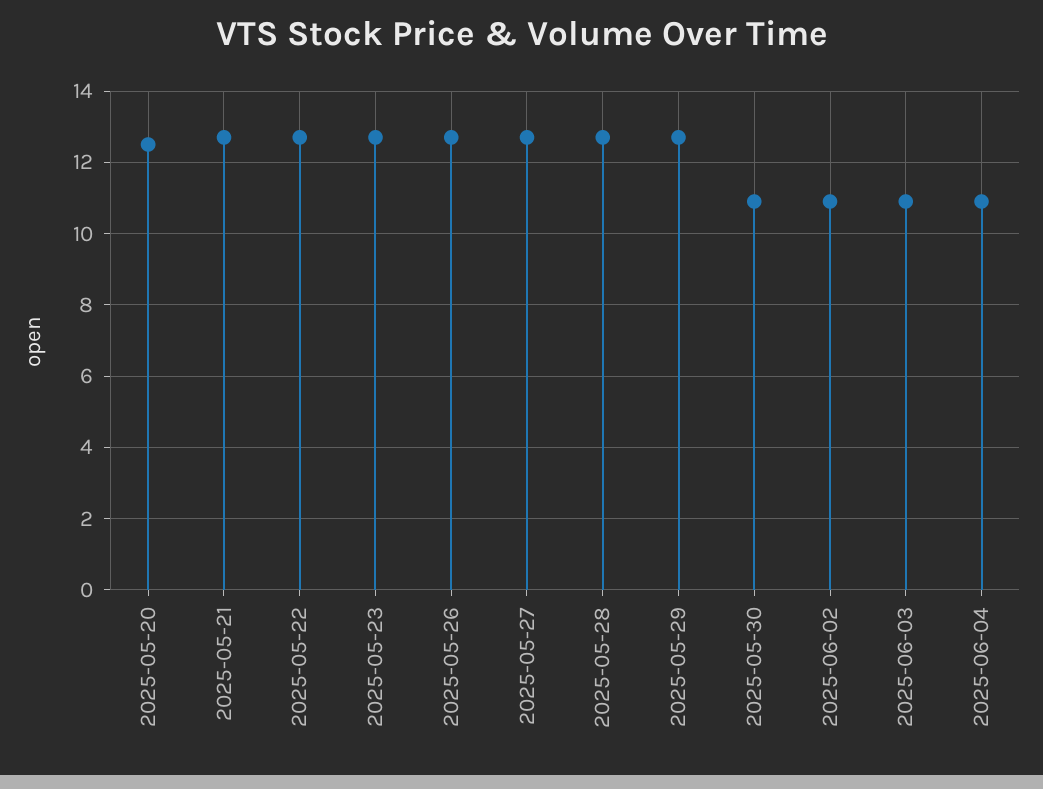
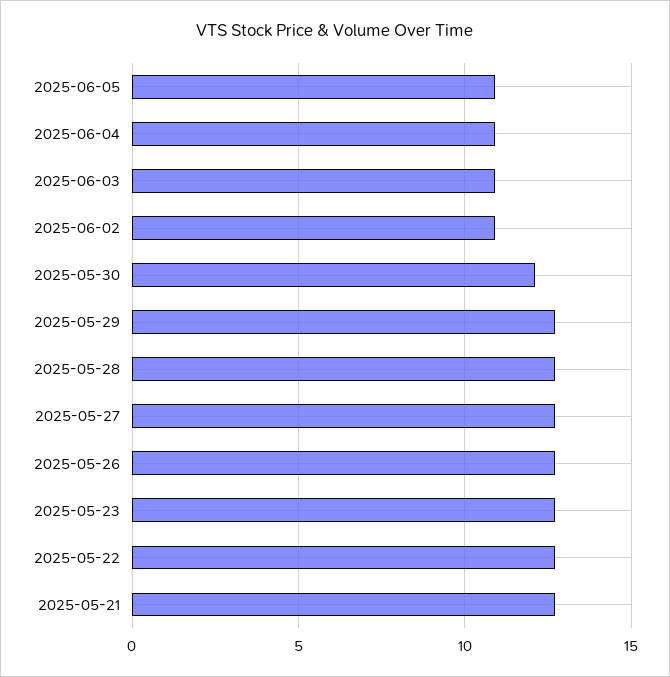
2025-05-20: 12.5 -> none
2025-05-30: 11 -> 12
2025-06-05: none -> 11

